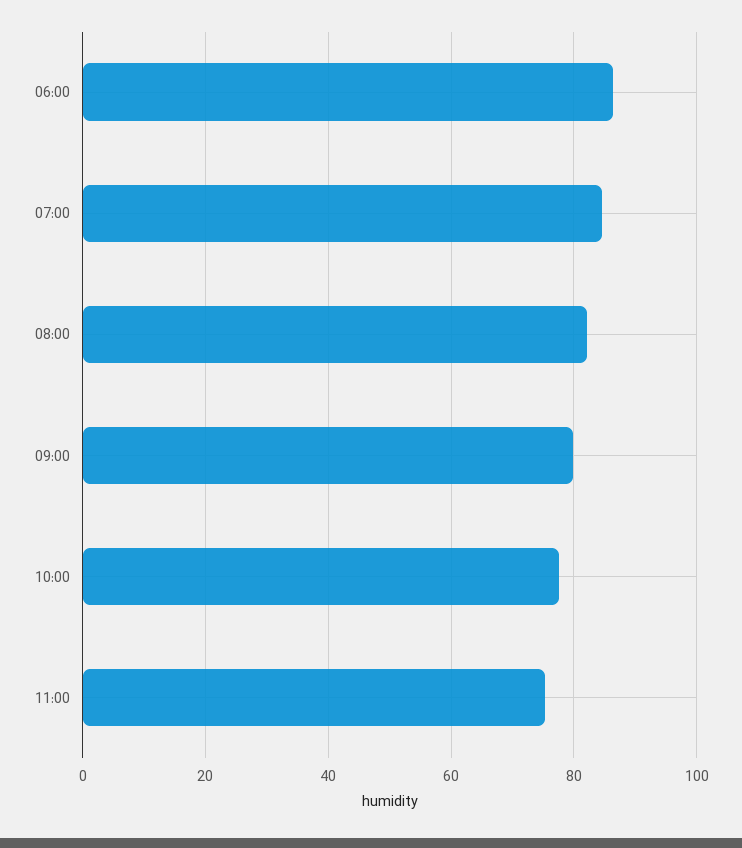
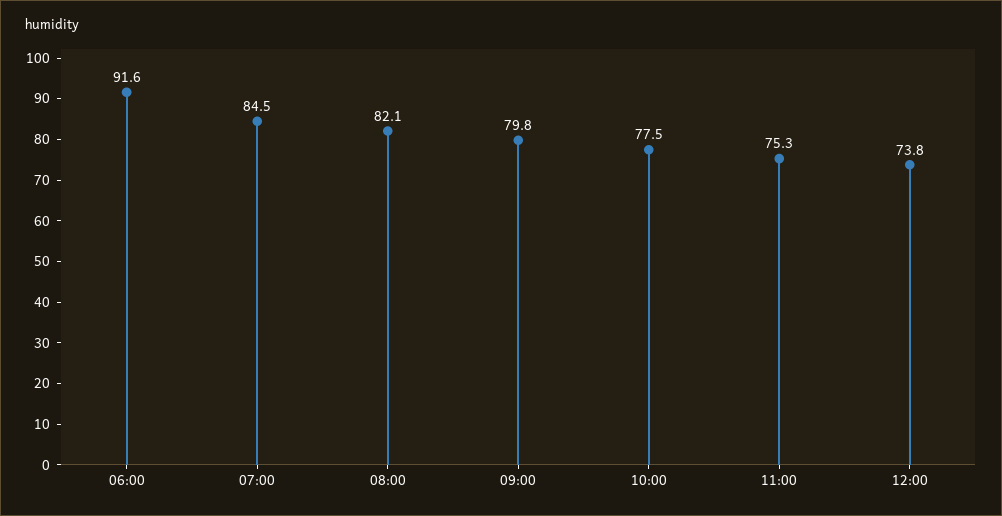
06:00: 86 -> 91.6
12:00: none -> 73.8

